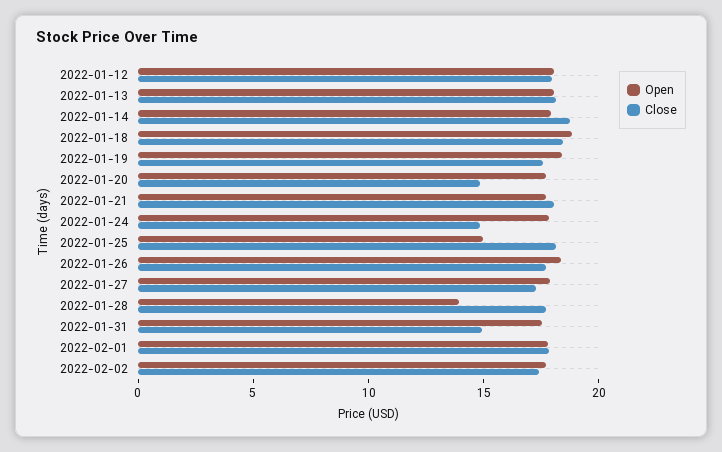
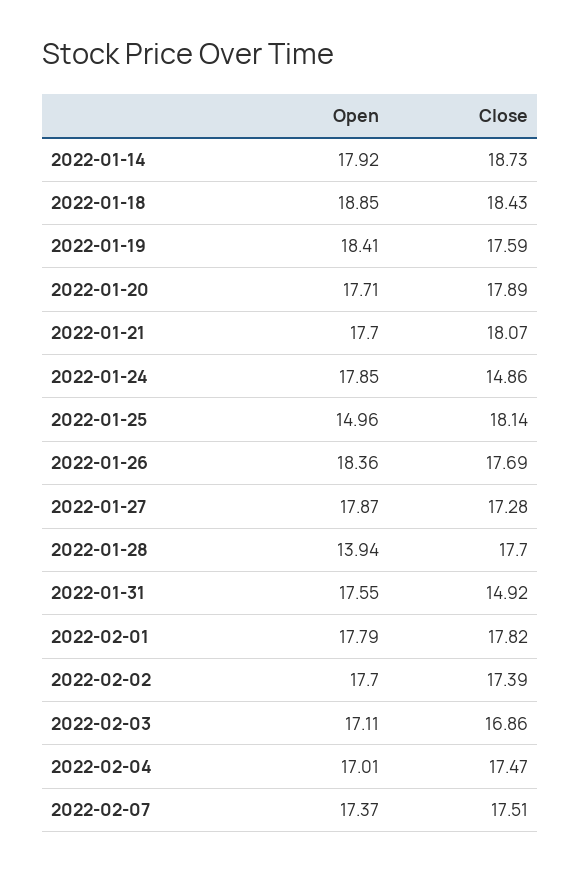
Open, 2022-01-12: 18 -> none
Close, 2022-01-12: 18 -> none
Open, 2022-01-13: 18 -> none
Close, 2022-01-13: 18 -> none
Close, 2022-01-20: 15 -> 17.89
Open, 2022-02-03: none -> 17.11
Close, 2022-02-03: none -> 16.86
Open, 2022-02-04: none -> 17.01
Close, 2022-02-04: none -> 17.47
Open, 2022-02-07: none -> 17.37
Close, 2022-02-07: none -> 17.51

